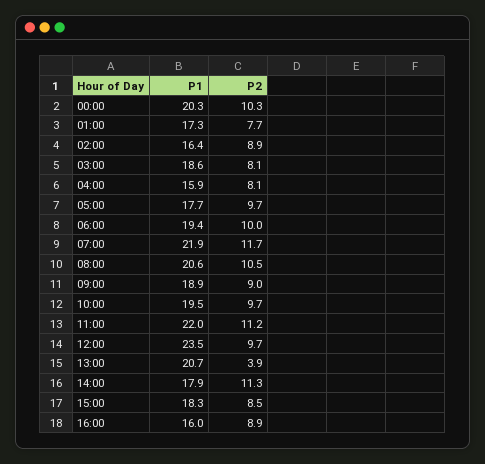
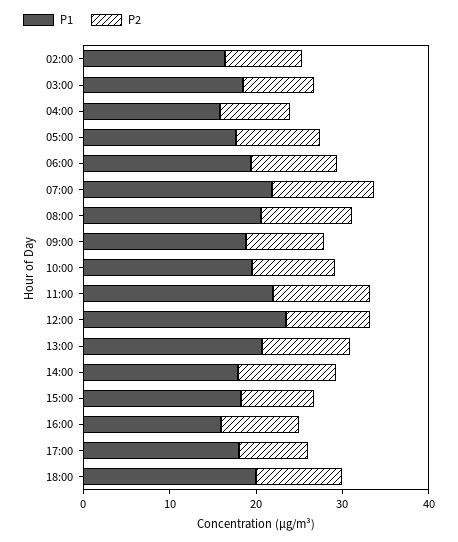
P1, 00:00: 20.3 -> none
P2, 00:00: 10.3 -> none
P1, 01:00: 17.3 -> none
P2, 01:00: 7.7 -> none
P2, 13:00: 3.9 -> 10
P1, 17:00: none -> 18
P2, 17:00: none -> 8
P1, 18:00: none -> 20
P2, 18:00: none -> 10

